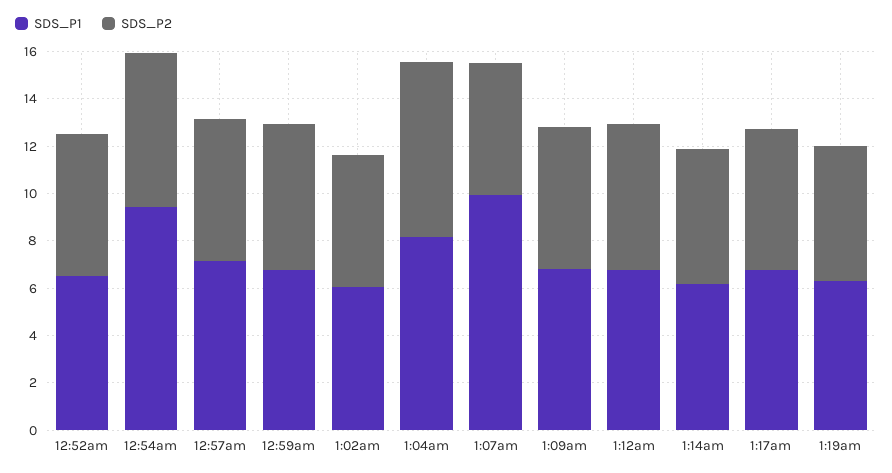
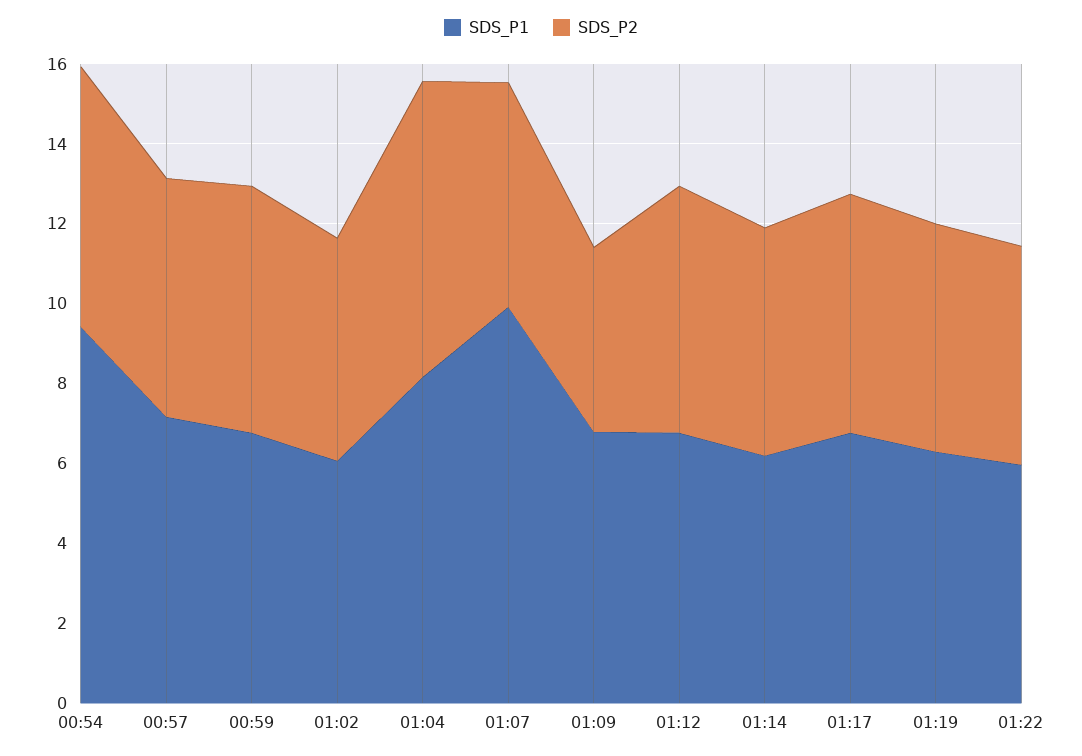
SDS_P1, 12:52am: 6.5 -> none
SDS_P2, 12:52am: 6 -> none
SDS_P2, 1:09am: 6 -> 4.5
SDS_P1, 01:22: none -> 6
SDS_P2, 01:22: none -> 5.5

